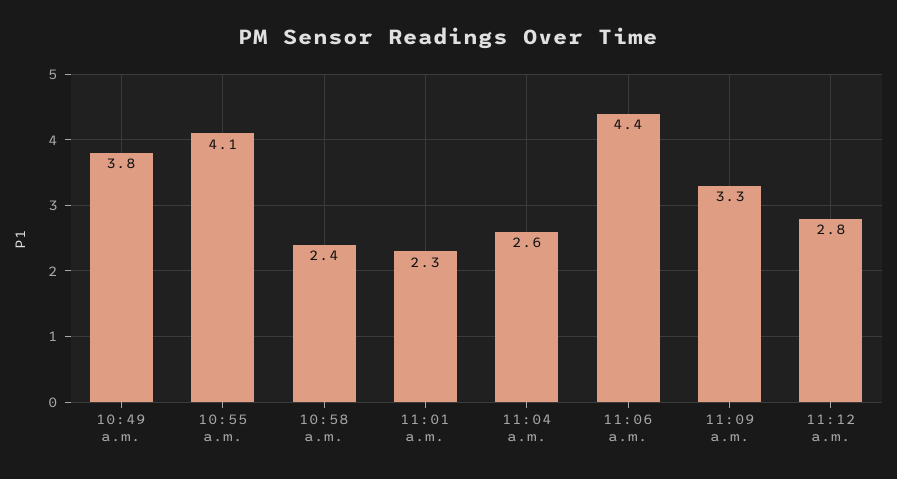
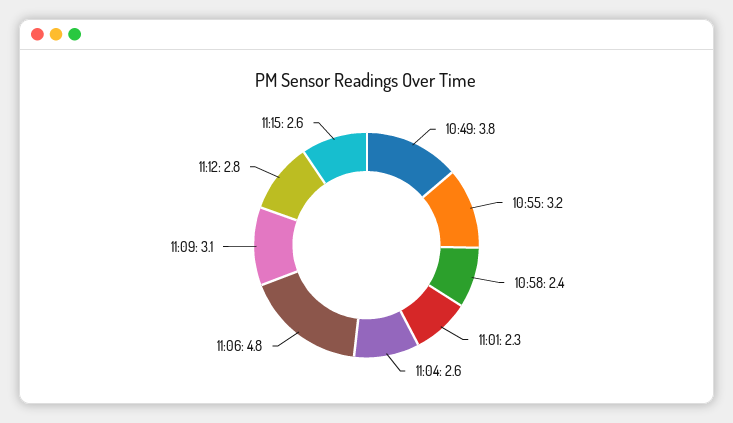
10:55 a.m.: 4.1 -> 3.2
11:06 a.m.: 4.4 -> 4.8
11:09 a.m.: 3.3 -> 3.1
11:15: none -> 2.6

